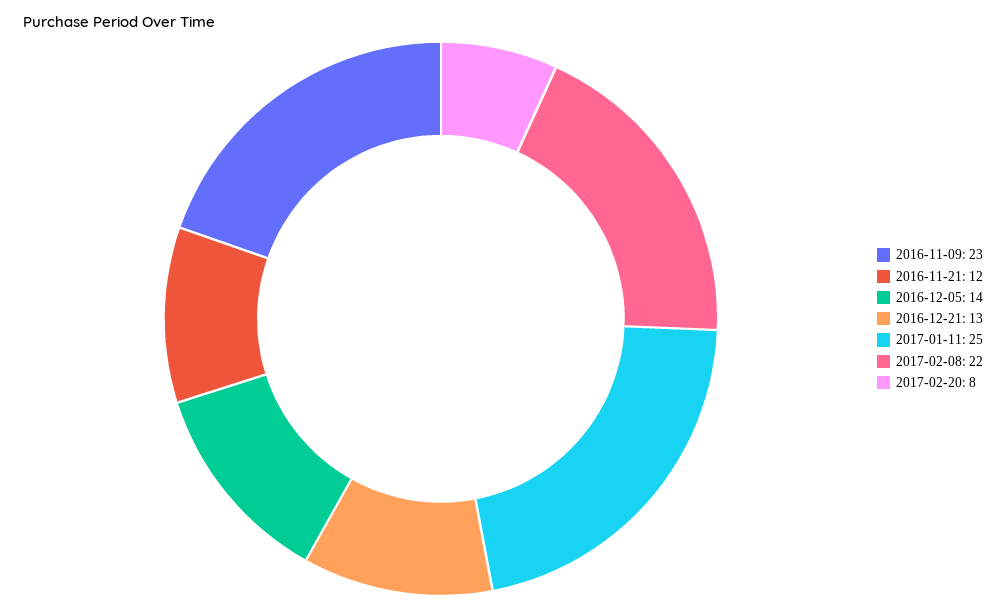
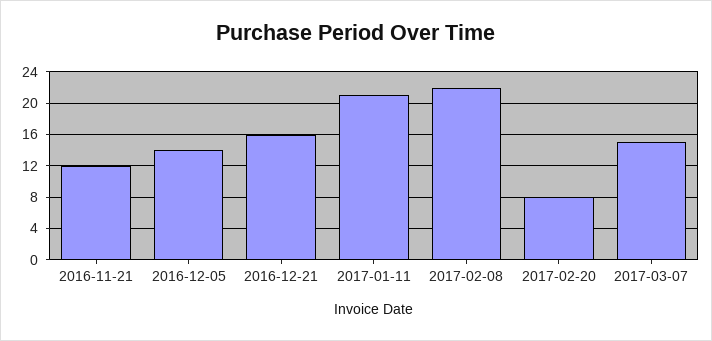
2016-11-09: 23 -> none
2016-12-21: 13 -> 16
2017-01-11: 25 -> 21
2017-03-07: none -> 15

